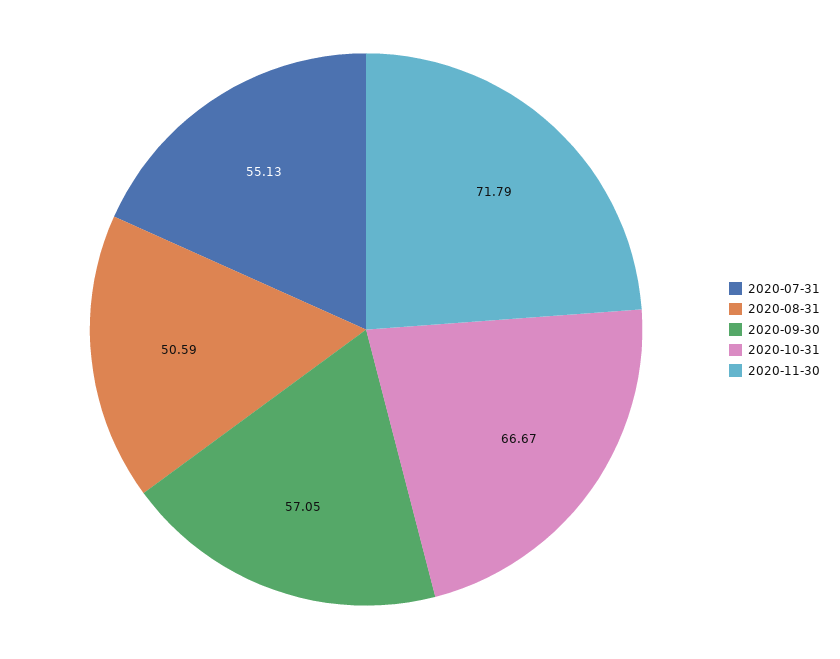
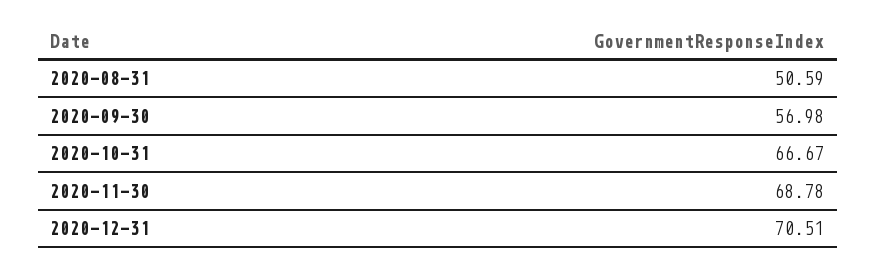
2020-07-31: 55.13 -> none
2020-09-30: 57.05 -> 56.98
2020-11-30: 71.79 -> 68.78
2020-12-31: none -> 70.51

